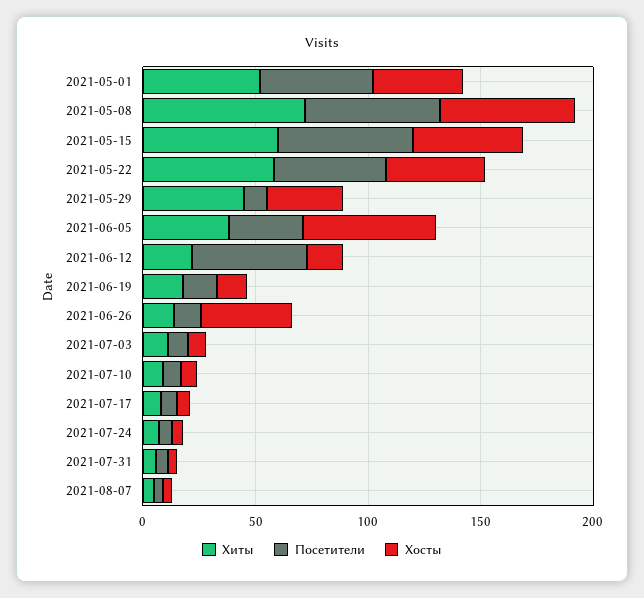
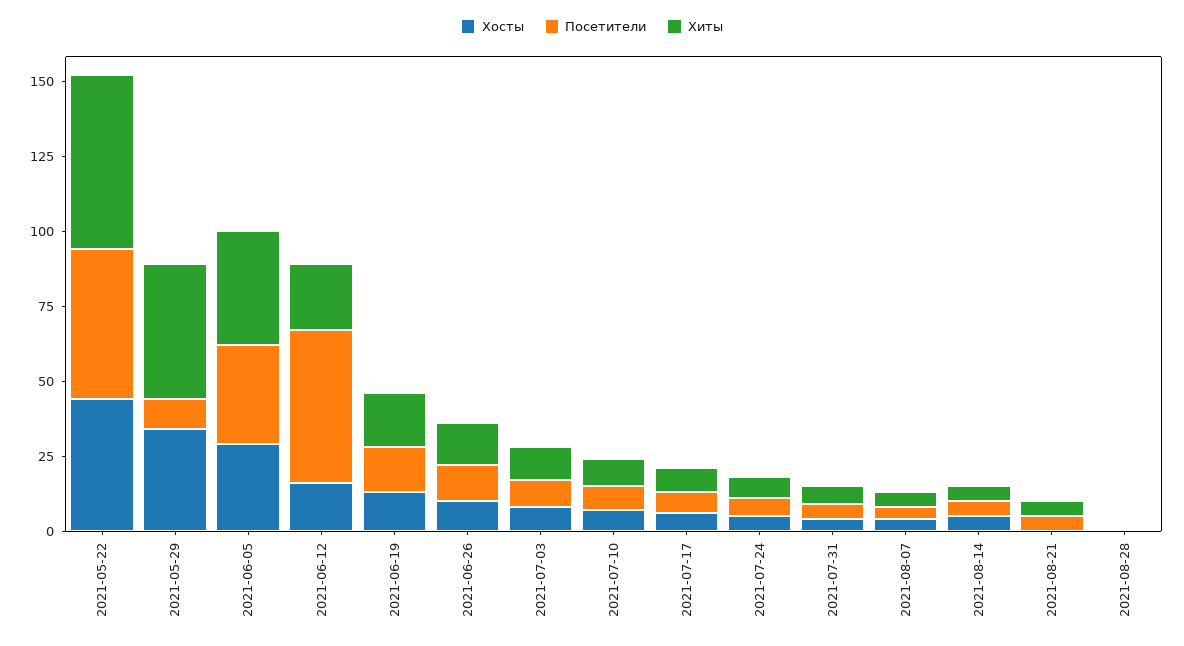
Хиты, 2021-05-01: 50 -> none
Посетители, 2021-05-01: 50 -> none
Хосты, 2021-05-01: 40 -> none
Хиты, 2021-05-08: 70 -> none
Посетители, 2021-05-08: 60 -> none
Хосты, 2021-05-08: 60 -> none
Хиты, 2021-05-15: 60 -> none
Посетители, 2021-05-15: 60 -> none
Хосты, 2021-05-15: 50 -> none
Хосты, 2021-06-05: 60 -> 30
Хосты, 2021-06-26: 40 -> 10
Хосты, 2021-08-14: none -> 5
Посетители, 2021-08-14: none -> 5
Хиты, 2021-08-14: none -> 5
Хосты, 2021-08-21: none -> 0
Посетители, 2021-08-21: none -> 5
Хиты, 2021-08-21: none -> 5
Хосты, 2021-08-28: none -> 0
Посетители, 2021-08-28: none -> 0
Хиты, 2021-08-28: none -> 0

